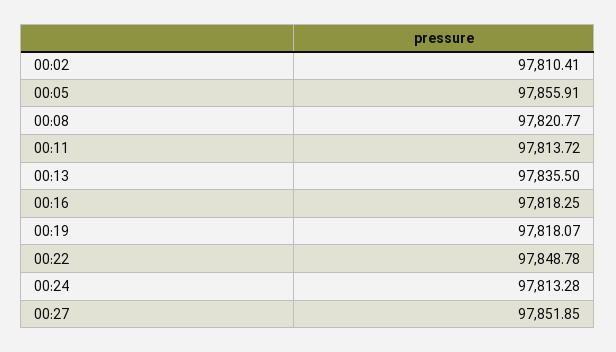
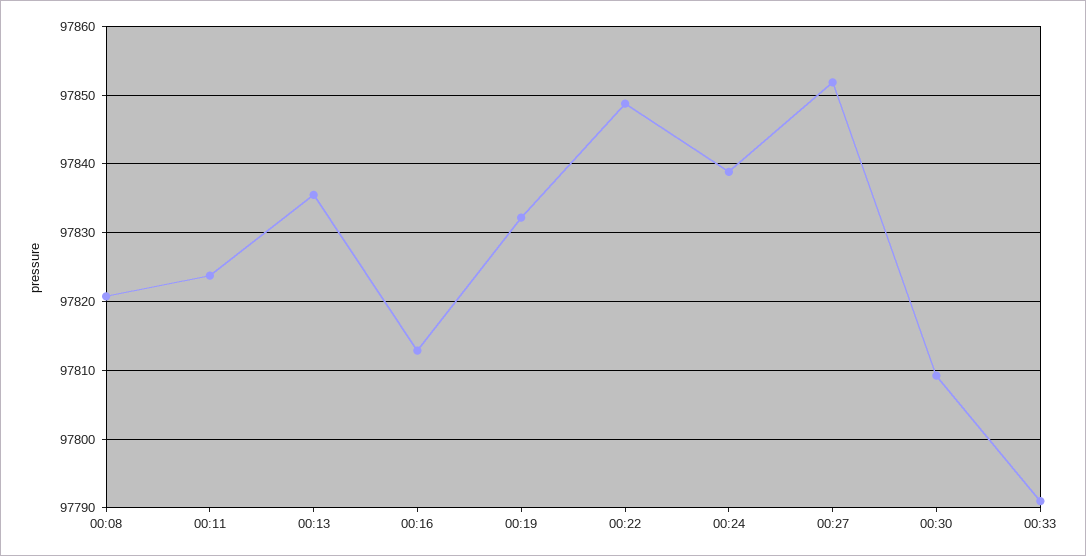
00:02: 97810.41 -> none
00:05: 97855.91 -> none
00:11: 97813.72 -> 97824
00:16: 97818.25 -> 97813
00:19: 97818.07 -> 97832
00:24: 97813.28 -> 97839
00:30: none -> 97809
00:33: none -> 97791

